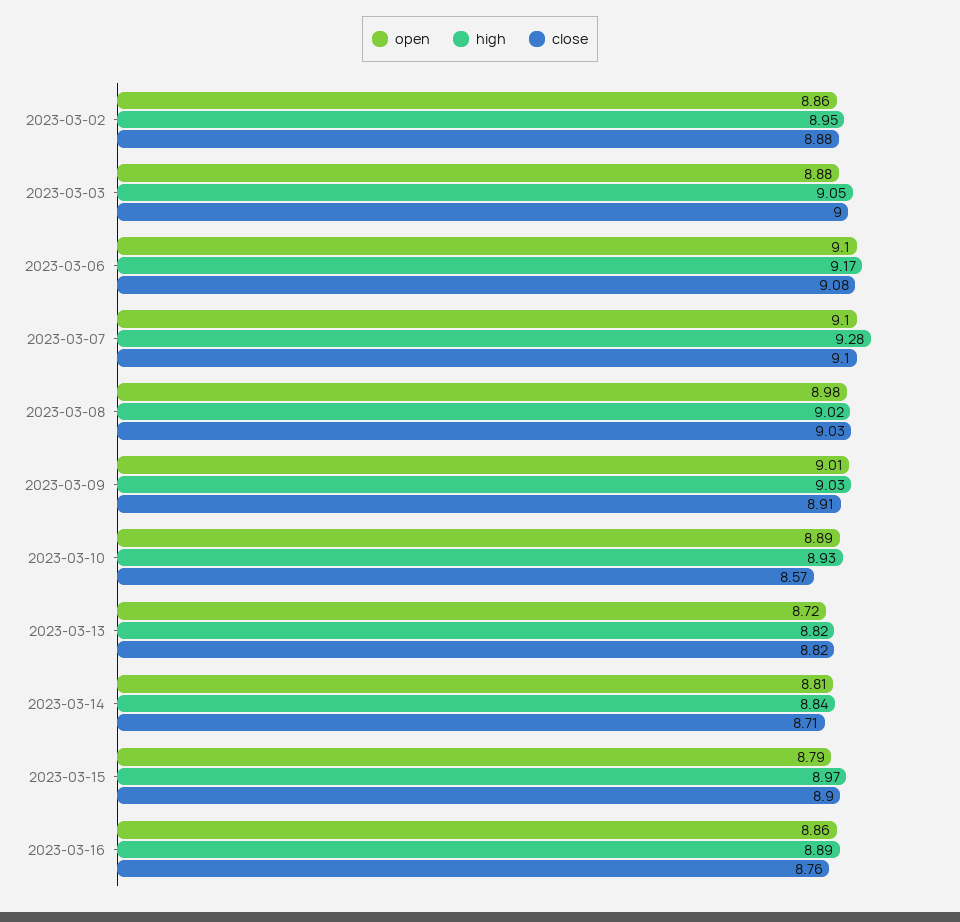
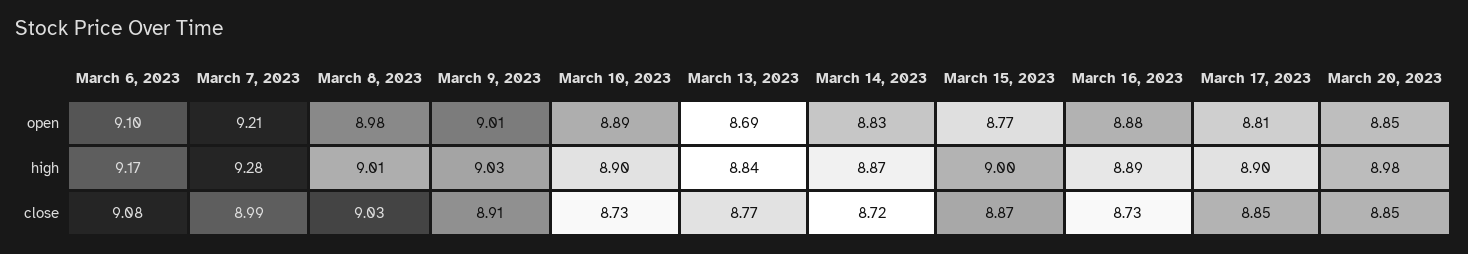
open, 2023-03-02: 8.86 -> none
high, 2023-03-02: 8.95 -> none
close, 2023-03-02: 8.88 -> none
open, 2023-03-03: 8.88 -> none
high, 2023-03-03: 9.05 -> none
close, 2023-03-03: 9 -> none
open, 2023-03-07: 9.1 -> 9.21
close, 2023-03-07: 9.1 -> 8.99
high, 2023-03-08: 9.02 -> 9.01
high, 2023-03-10: 8.93 -> 8.9
close, 2023-03-10: 8.57 -> 8.73
open, 2023-03-13: 8.72 -> 8.69
high, 2023-03-13: 8.82 -> 8.84
close, 2023-03-13: 8.82 -> 8.77
open, 2023-03-14: 8.81 -> 8.83
high, 2023-03-14: 8.84 -> 8.87
close, 2023-03-14: 8.71 -> 8.72
open, 2023-03-15: 8.79 -> 8.77
high, 2023-03-15: 8.97 -> 9
close, 2023-03-15: 8.9 -> 8.87
open, 2023-03-16: 8.86 -> 8.88
close, 2023-03-16: 8.76 -> 8.73
open, March 17, 2023: none -> 8.81
open, March 20, 2023: none -> 8.85
high, March 17, 2023: none -> 8.9
high, March 20, 2023: none -> 8.98
close, March 17, 2023: none -> 8.85
close, March 20, 2023: none -> 8.85

